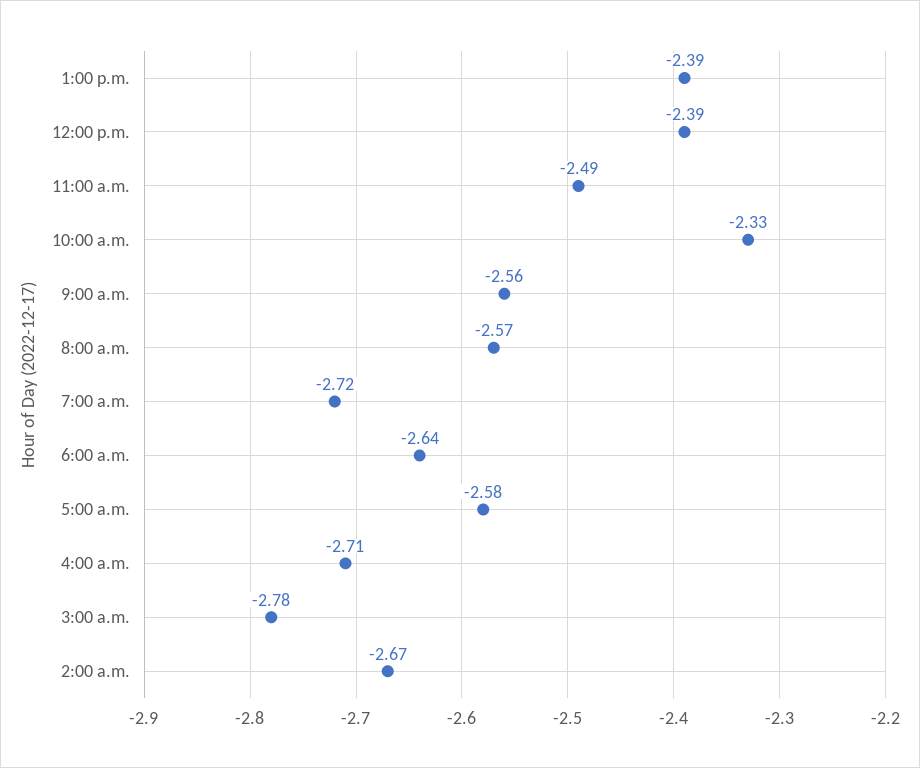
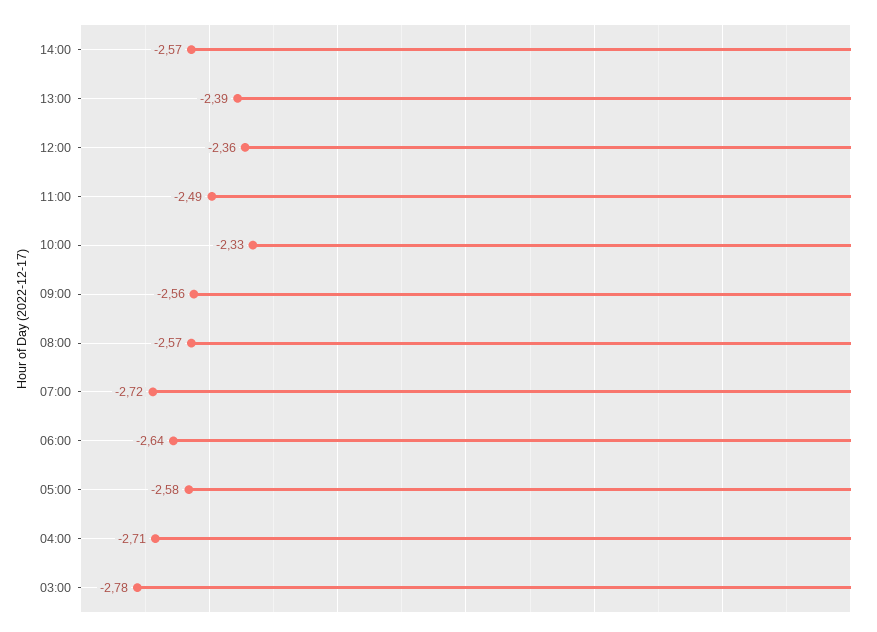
12:00 p.m.: -2.39 -> -2.36
2:00 a.m.: -2.67 -> none
14:00: none -> -2.57

